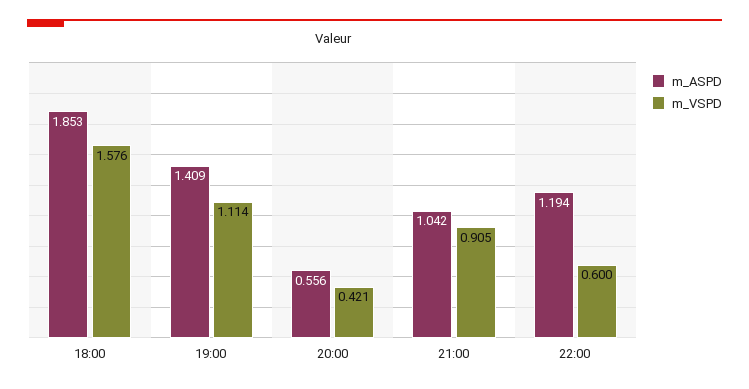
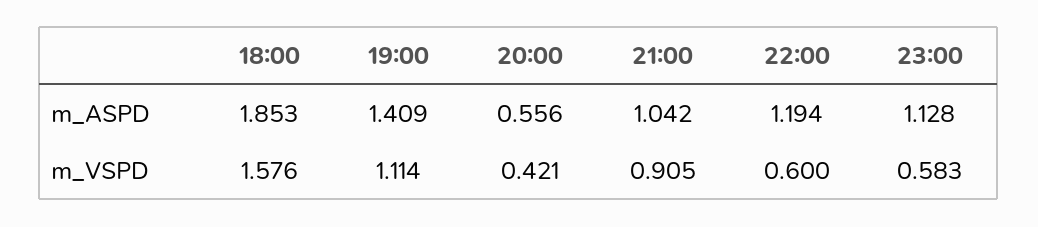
m_ASPD, 23:00: none -> 1.128
m_VSPD, 23:00: none -> 0.583

